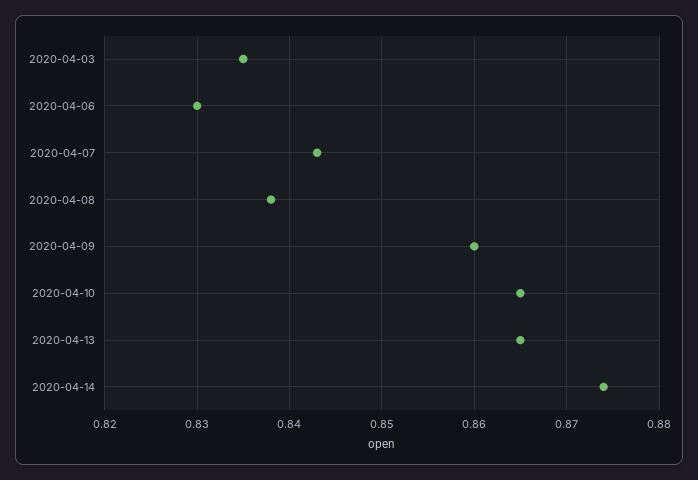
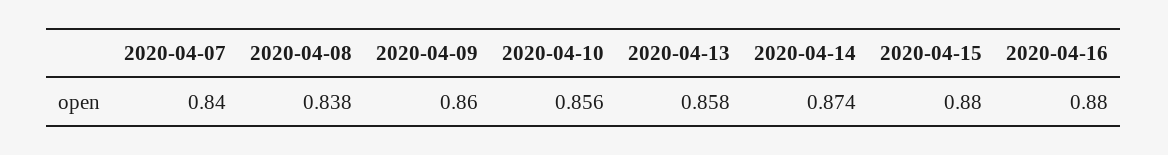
2020-04-03: 0.835 -> none
2020-04-06: 0.83 -> none
2020-04-07: 0.843 -> 0.84
2020-04-10: 0.865 -> 0.856
2020-04-13: 0.865 -> 0.858
2020-04-15: none -> 0.88
2020-04-16: none -> 0.88

